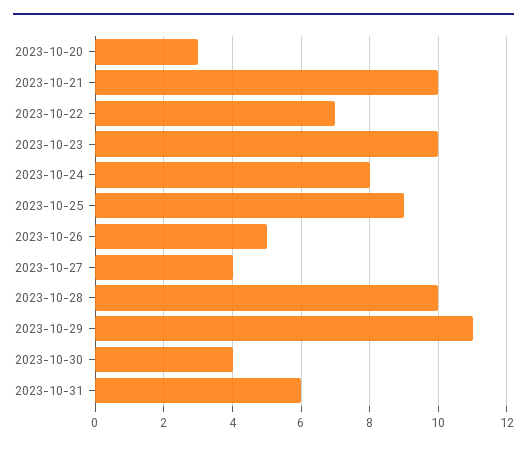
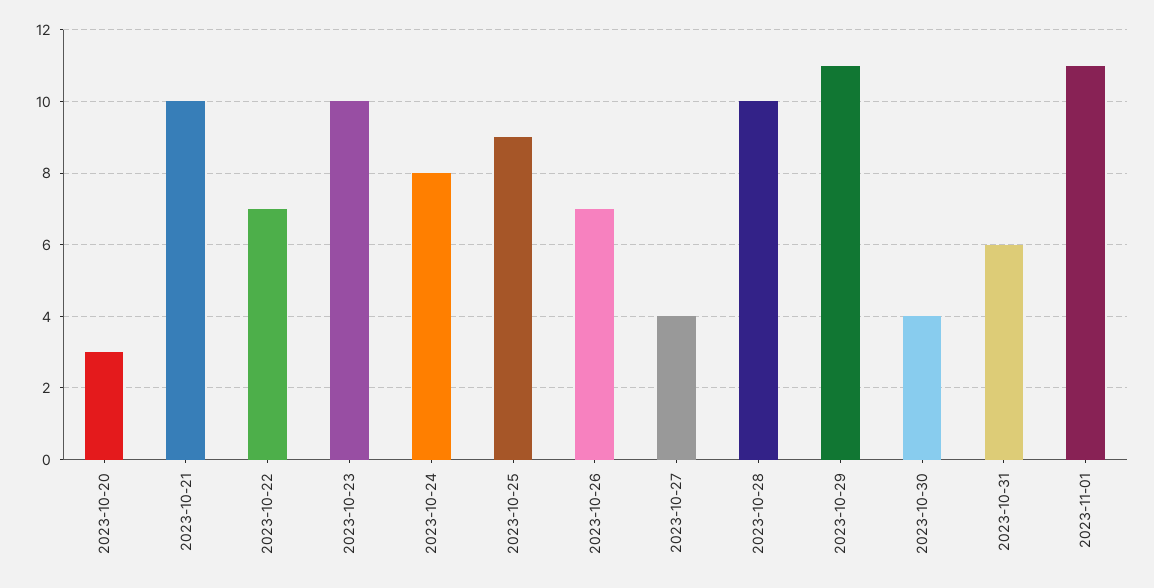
2023-10-26: 5 -> 7
2023-11-01: none -> 11

